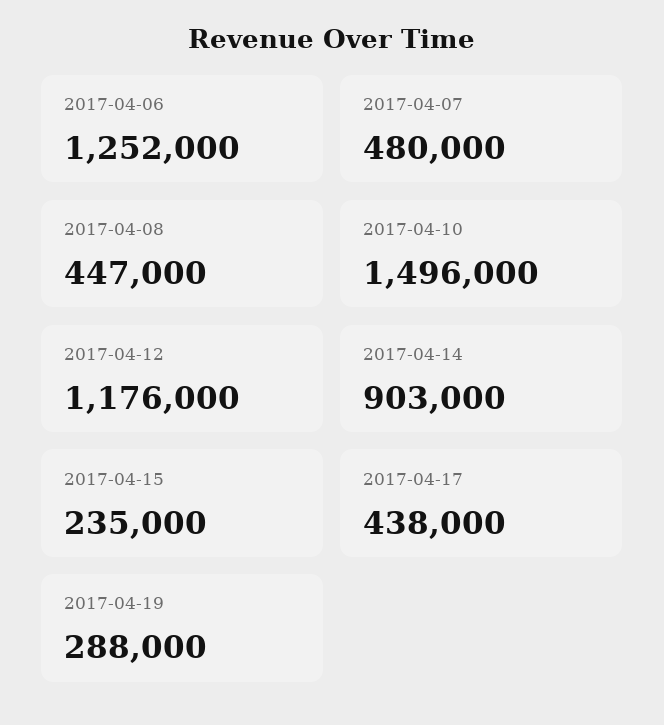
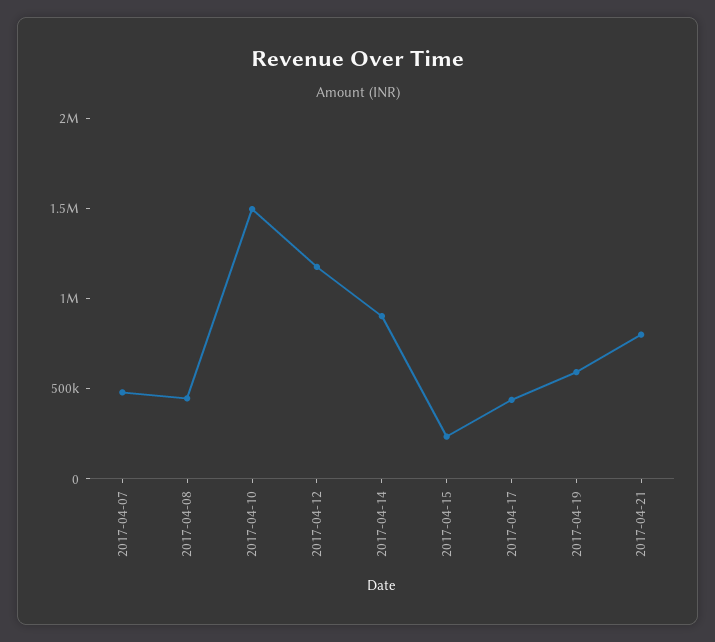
2017-04-06: 1252000 -> none
2017-04-19: 288000 -> 600000
2017-04-21: none -> 800000

